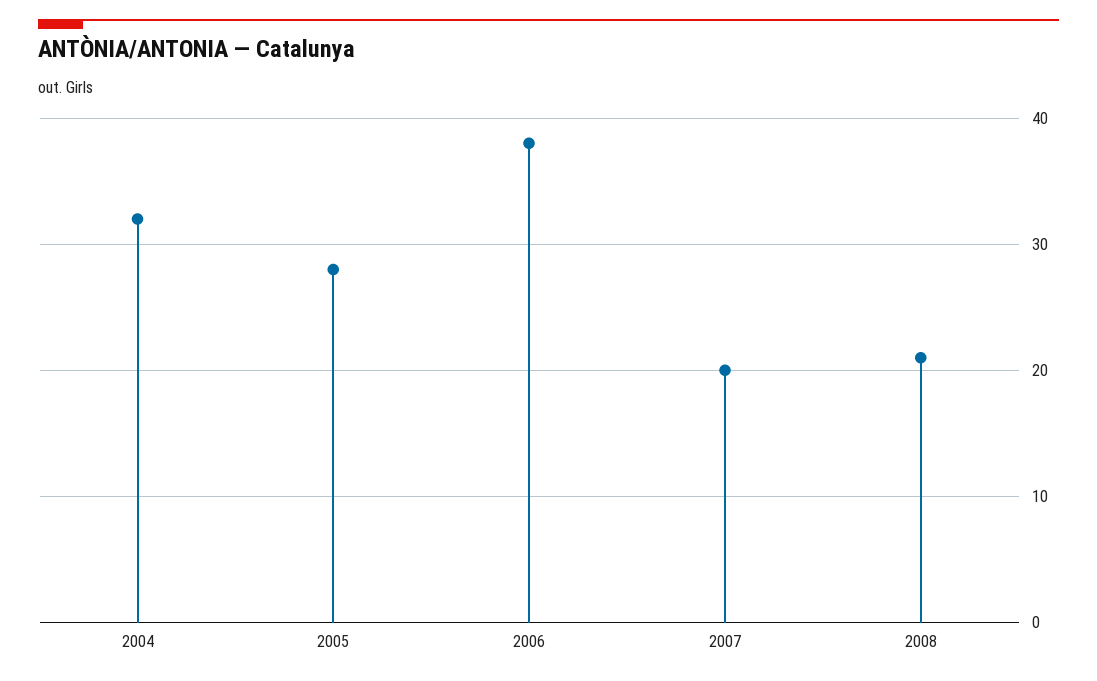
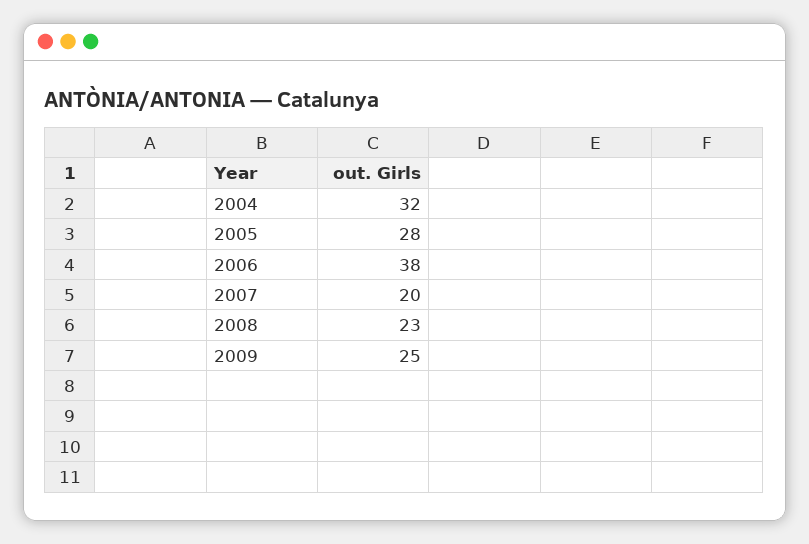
2008: 21 -> 23
2009: none -> 25

